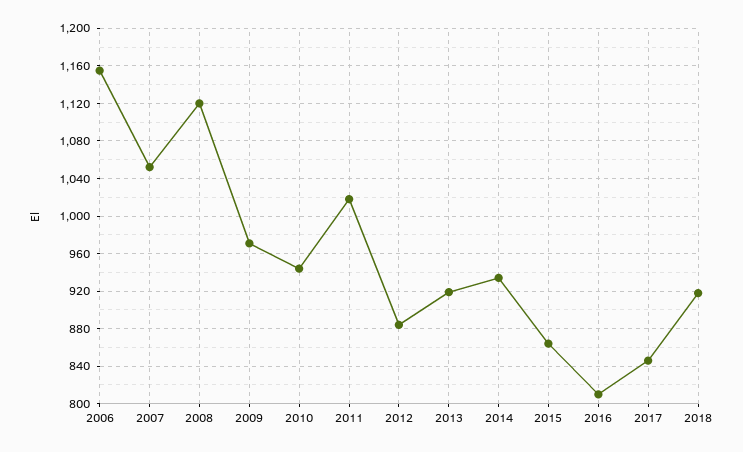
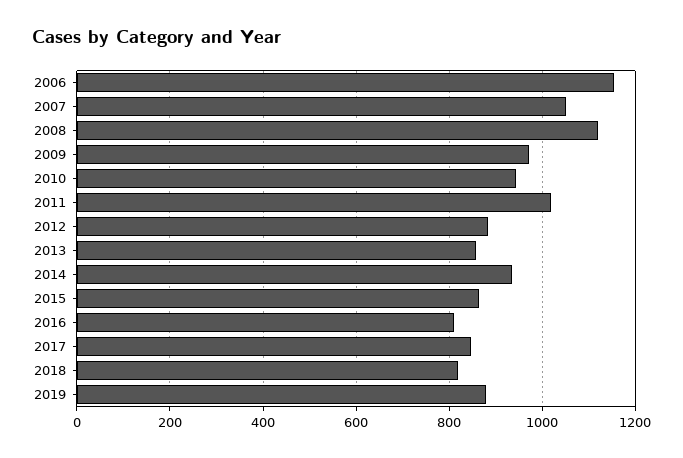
2013: 920 -> 860
2018: 920 -> 820
2019: none -> 880

